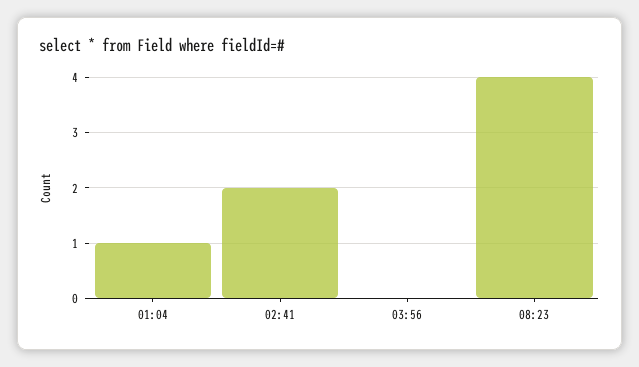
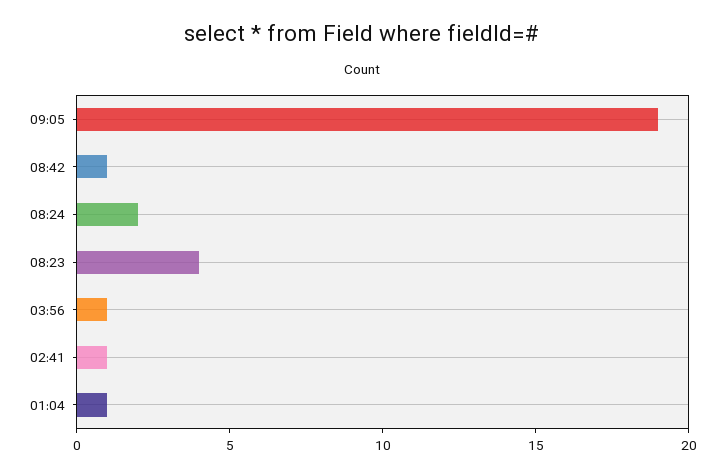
02:41: 2 -> 1
03:56: 0 -> 1
09:05: none -> 19
08:42: none -> 1
08:24: none -> 2

